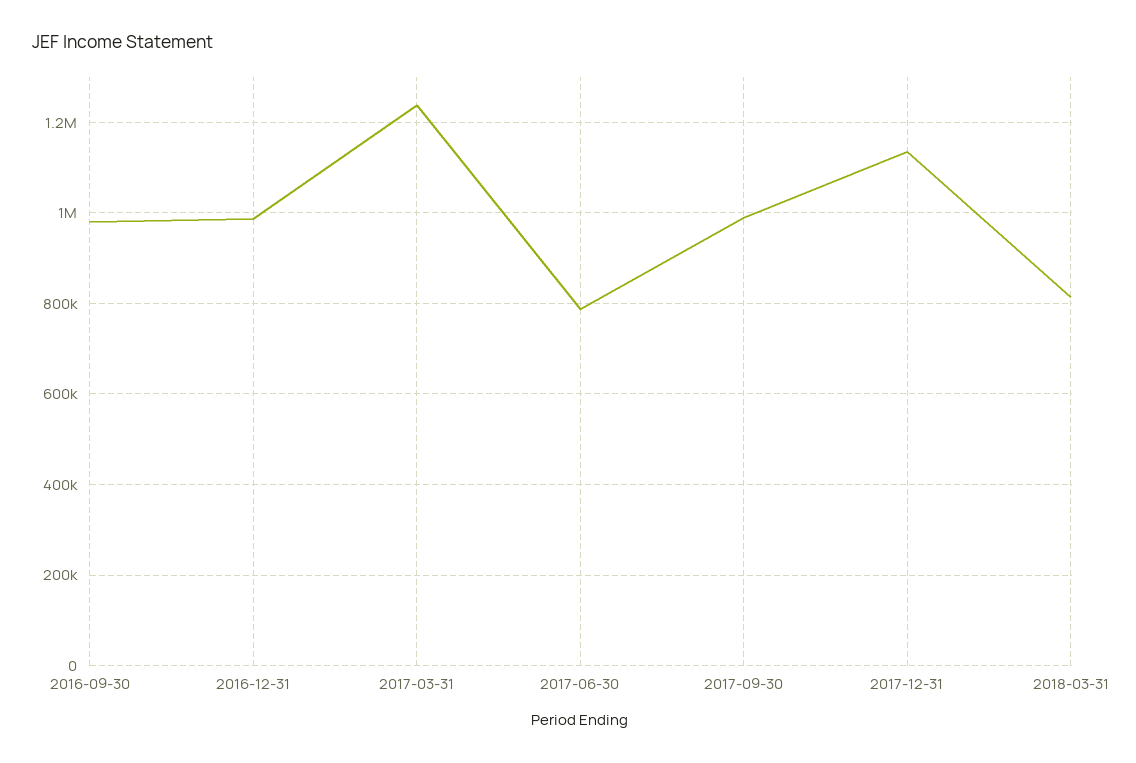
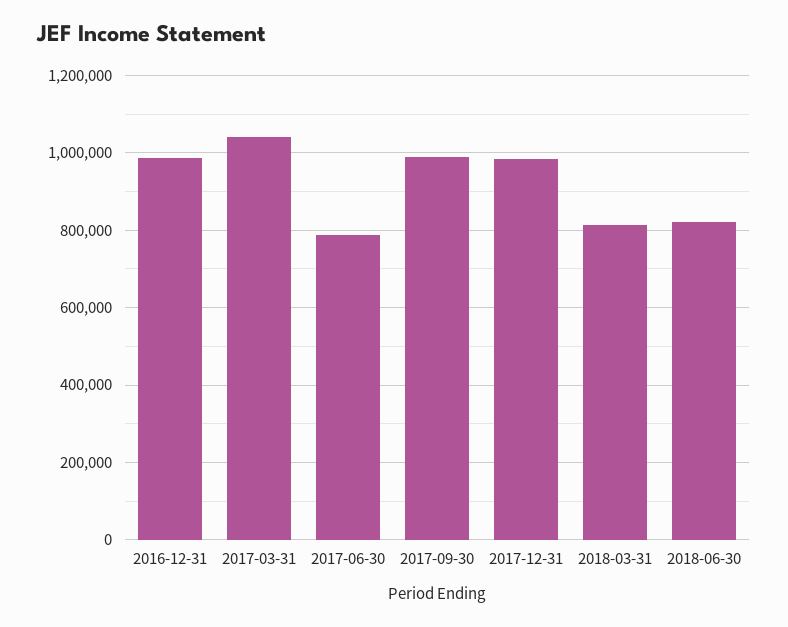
2016-09-30: 980000 -> none
2017-03-31: 1240000 -> 1040000
2017-12-31: 1140000 -> 980000
2018-06-30: none -> 820000

